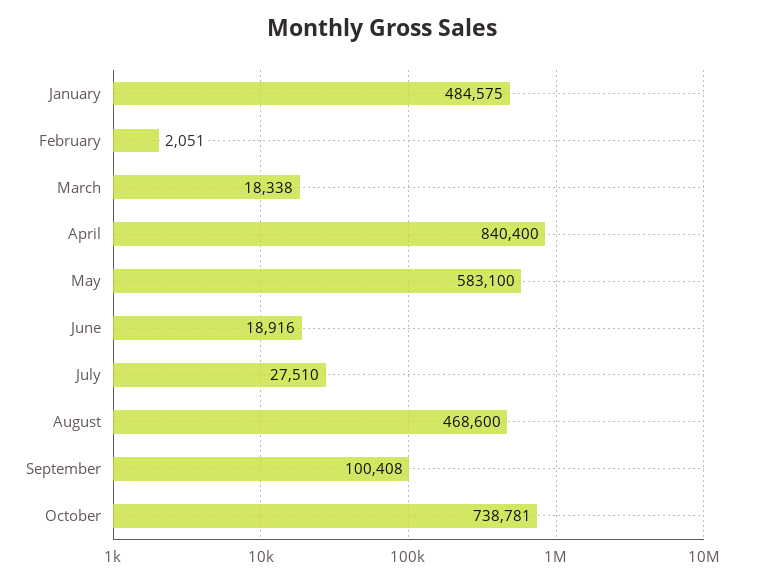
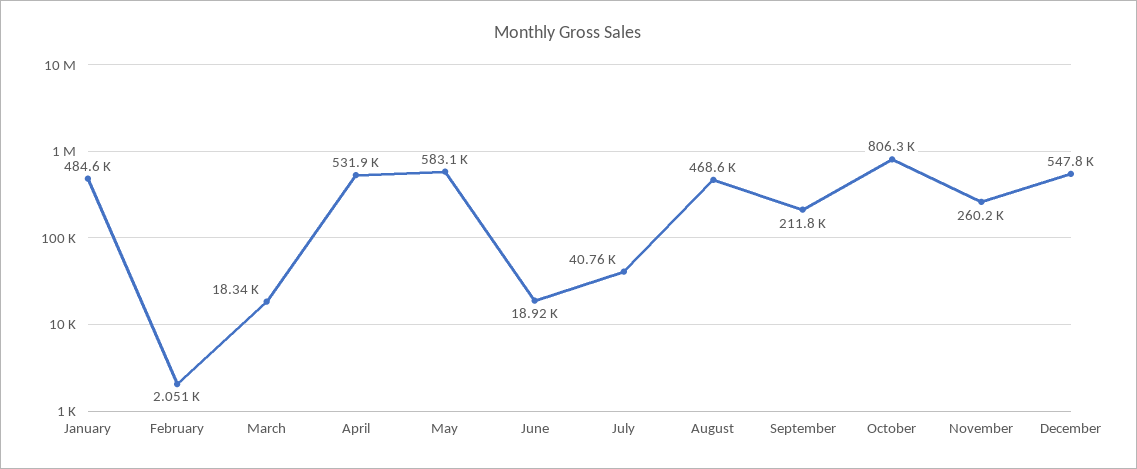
April: 840400 -> 531900
July: 27510 -> 40760
September: 100408 -> 211800
October: 738781 -> 806300
November: none -> 260200
December: none -> 547800

